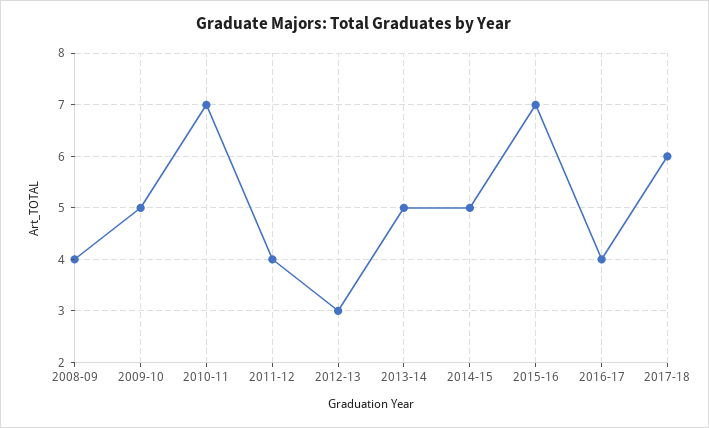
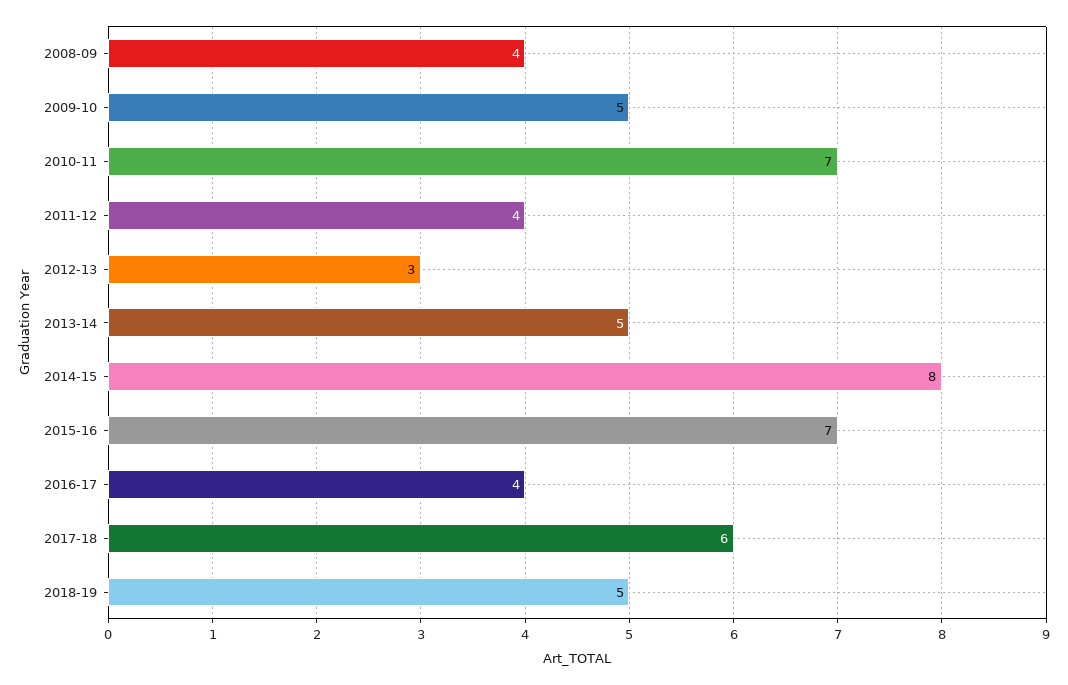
2014-15: 5 -> 8
2018-19: none -> 5

